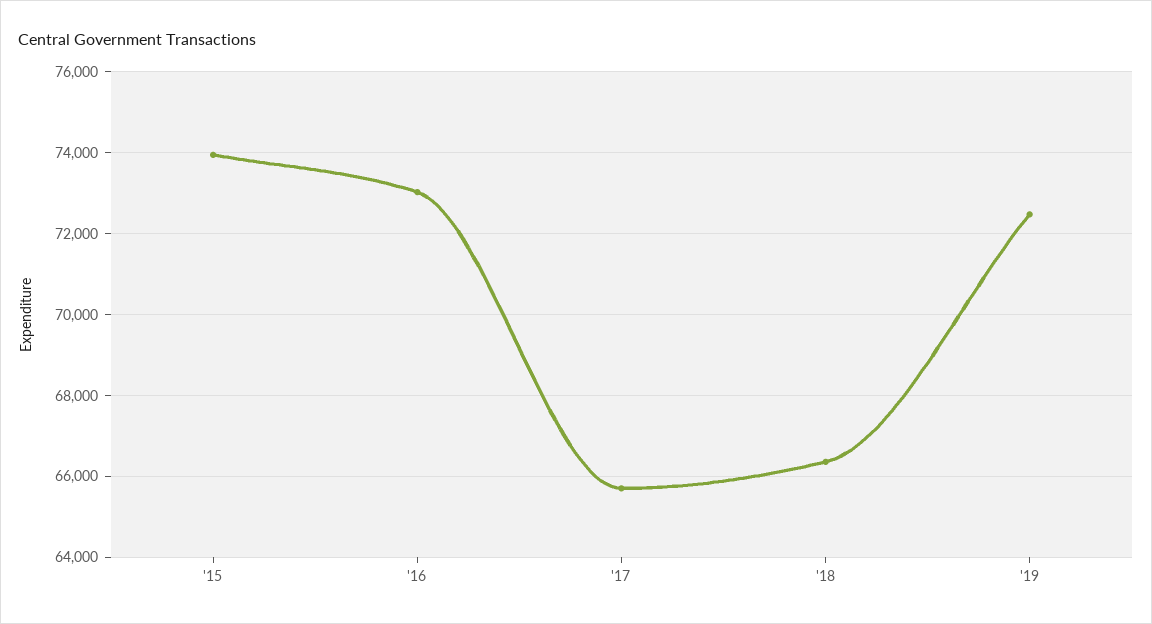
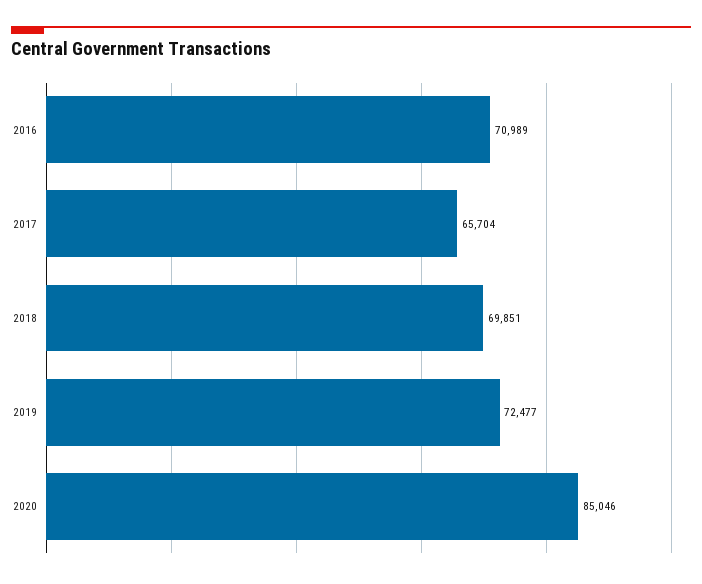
'15: 74000 -> none
'16: 73000 -> 70989
'18: 66400 -> 69851
2020: none -> 85046

